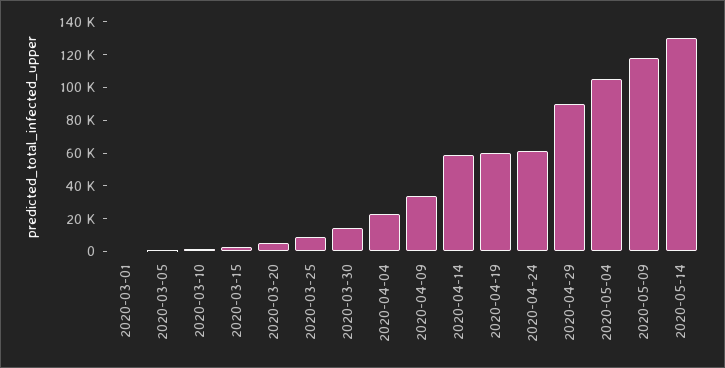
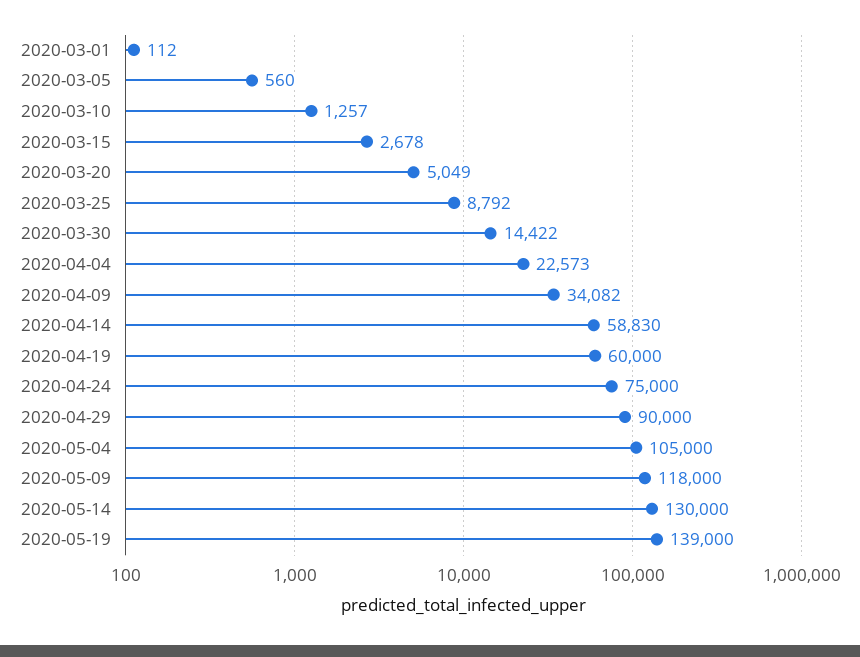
2020-04-24: 60000 -> 75000
2020-05-19: none -> 139000

